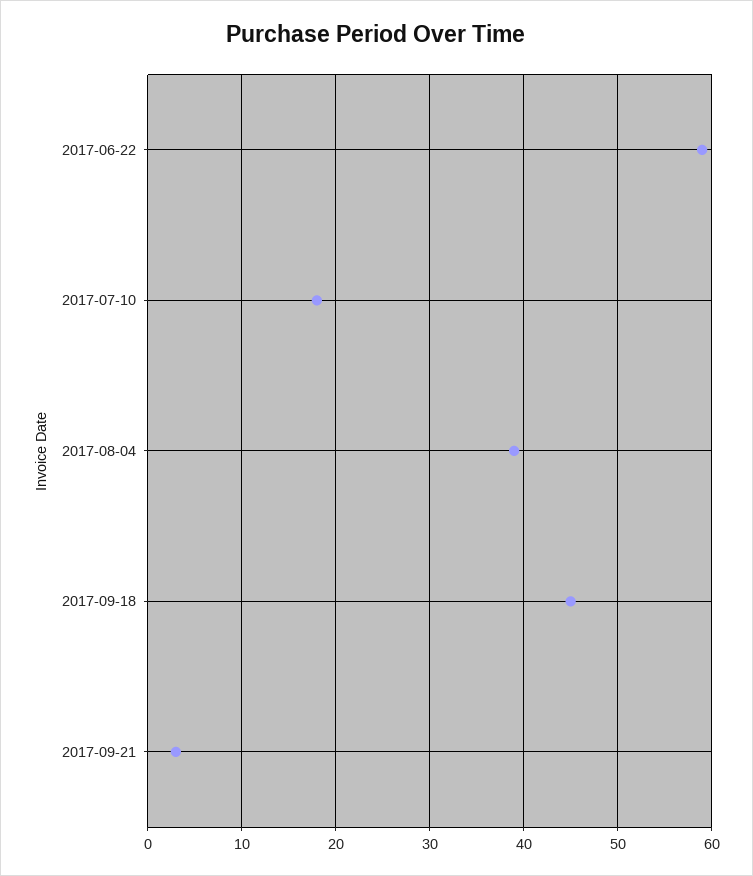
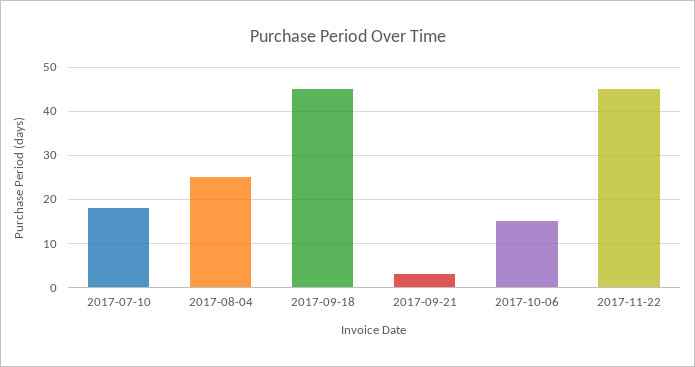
2017-06-22: 59 -> none
2017-08-04: 39 -> 25
2017-10-06: none -> 15
2017-11-22: none -> 45

